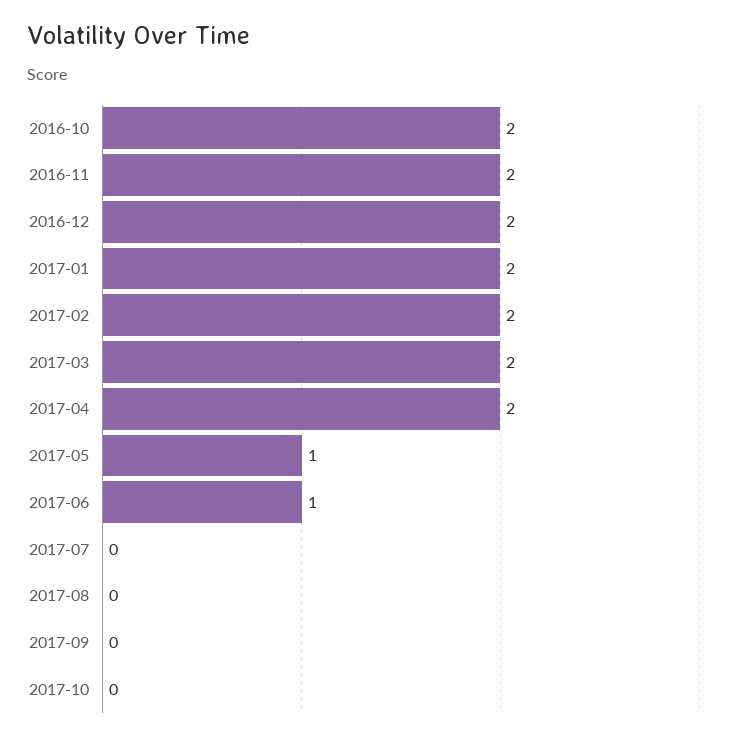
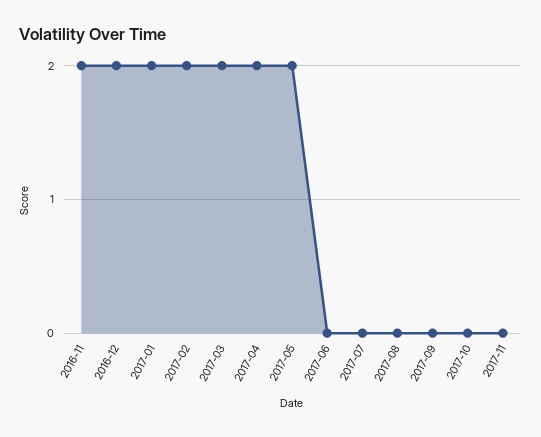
2016-10: 2 -> none
2017-05: 1 -> 2
2017-06: 1 -> 0
2017-11: none -> 0

